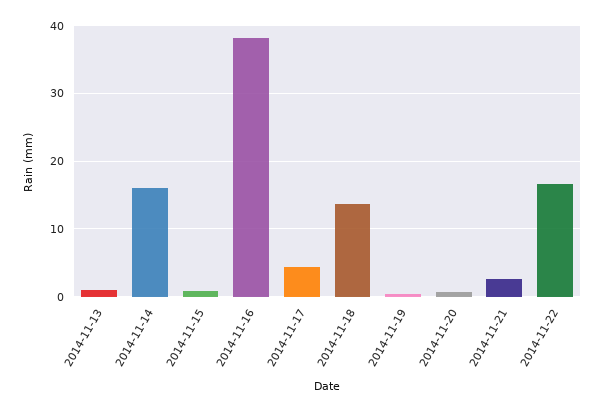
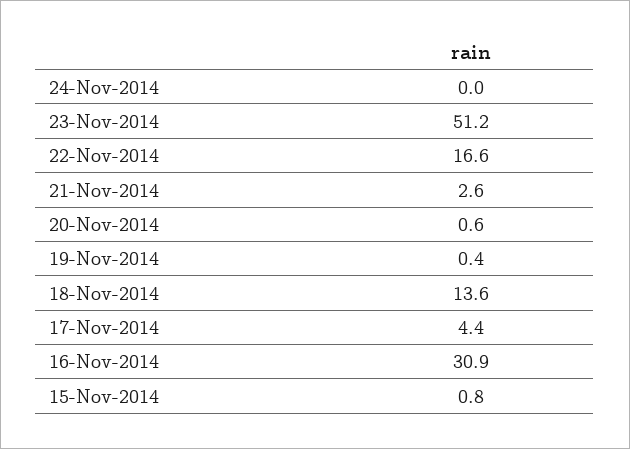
2014-11-13: 1 -> none
2014-11-14: 16 -> none
2014-11-16: 38 -> 30.9
24-Nov-2014: none -> 0
23-Nov-2014: none -> 51.2

